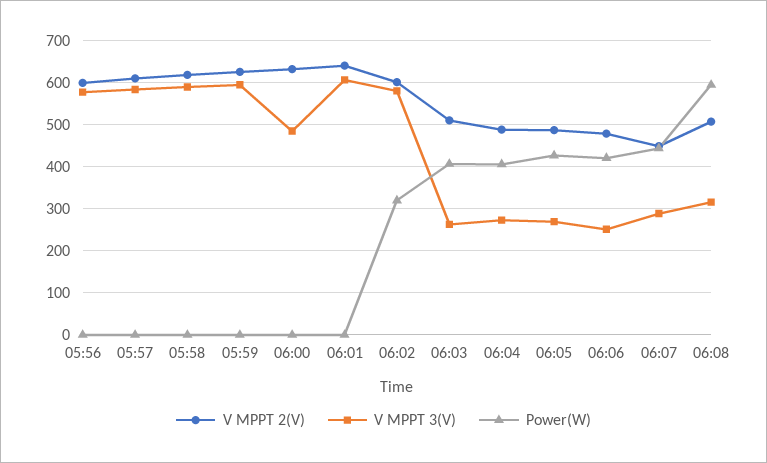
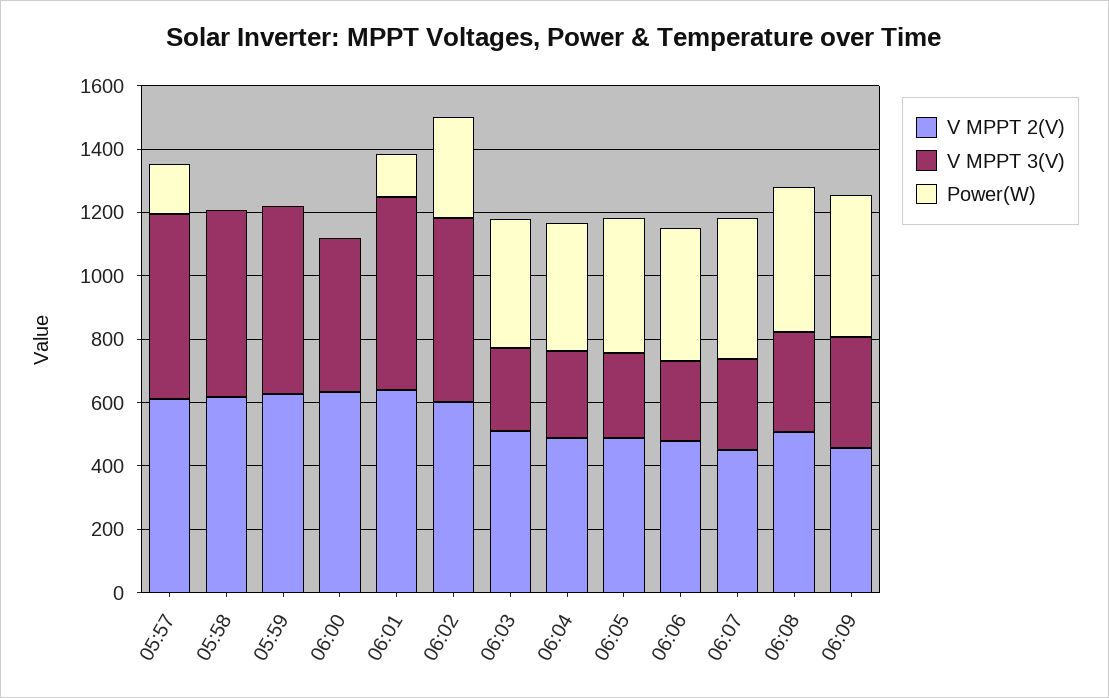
V MPPT 2(V), 05:56: 600 -> none
V MPPT 3(V), 05:56: 580 -> none
Power(W), 05:56: 0 -> none
Power(W), 05:57: 0 -> 150
Power(W), 06:01: 0 -> 150
Power(W), 06:08: 600 -> 450
V MPPT 2(V), 06:09: none -> 450
V MPPT 3(V), 06:09: none -> 350
Power(W), 06:09: none -> 450

